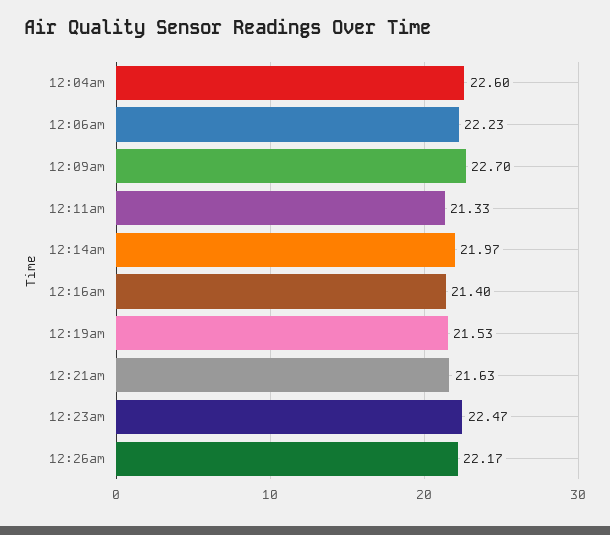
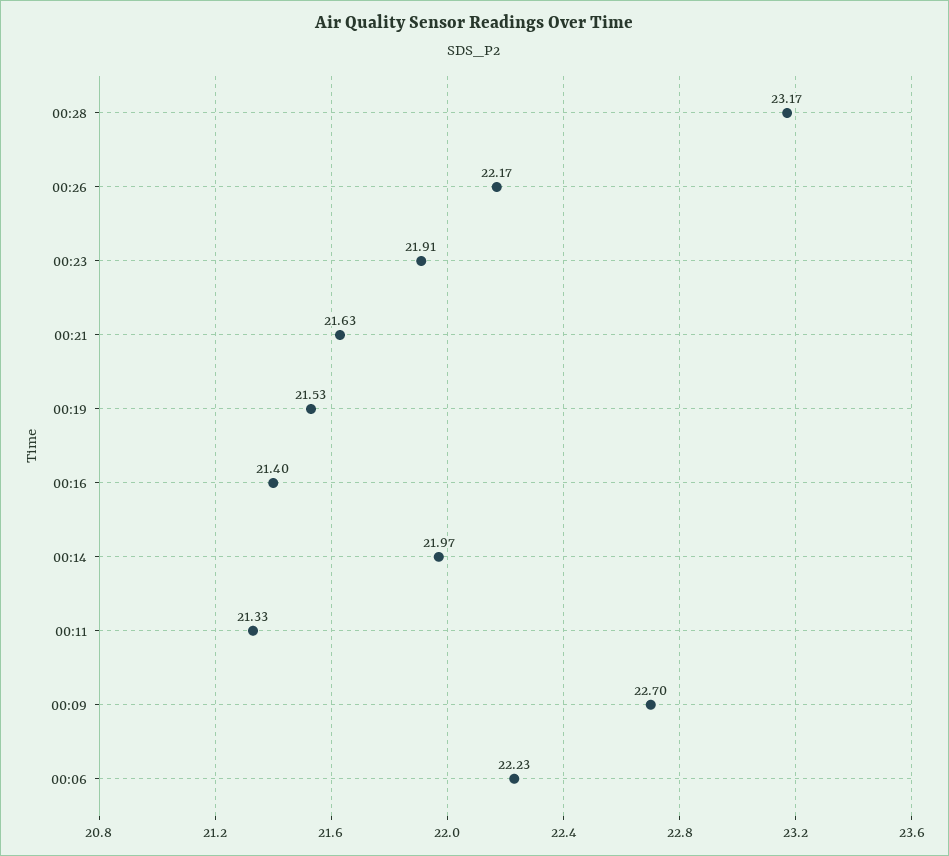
12:04am: 22.6 -> none
12:23am: 22.47 -> 21.91
00:28: none -> 23.17

